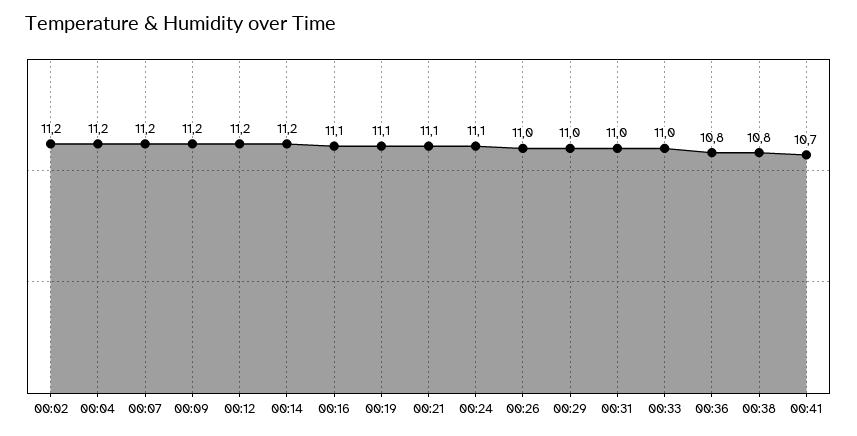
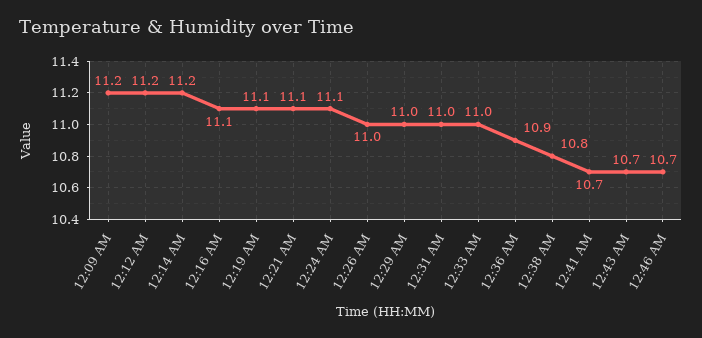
00:02: 11.2 -> none
00:04: 11.2 -> none
00:07: 11.2 -> none
00:36: 10.8 -> 10.9
12:43 AM: none -> 10.7
12:46 AM: none -> 10.7

